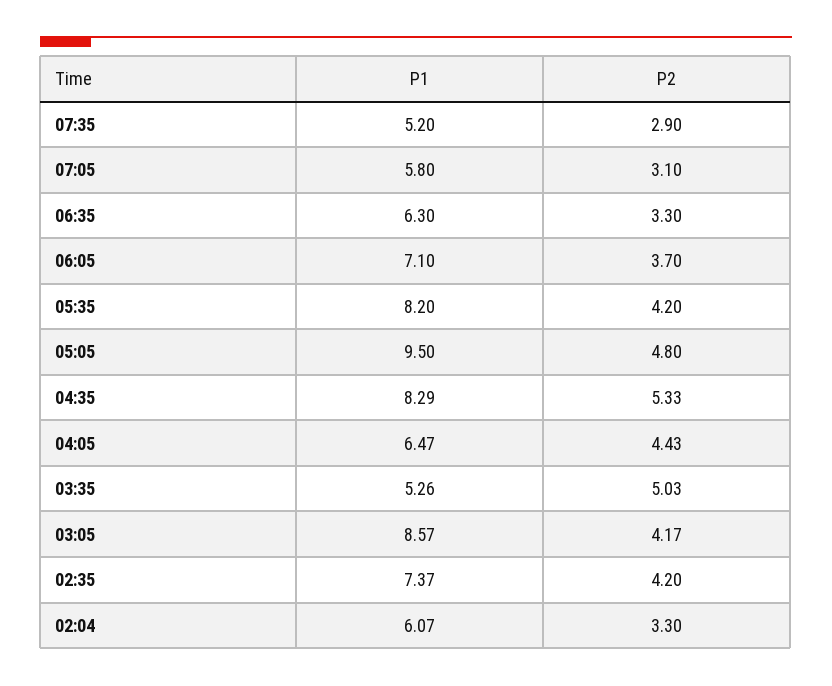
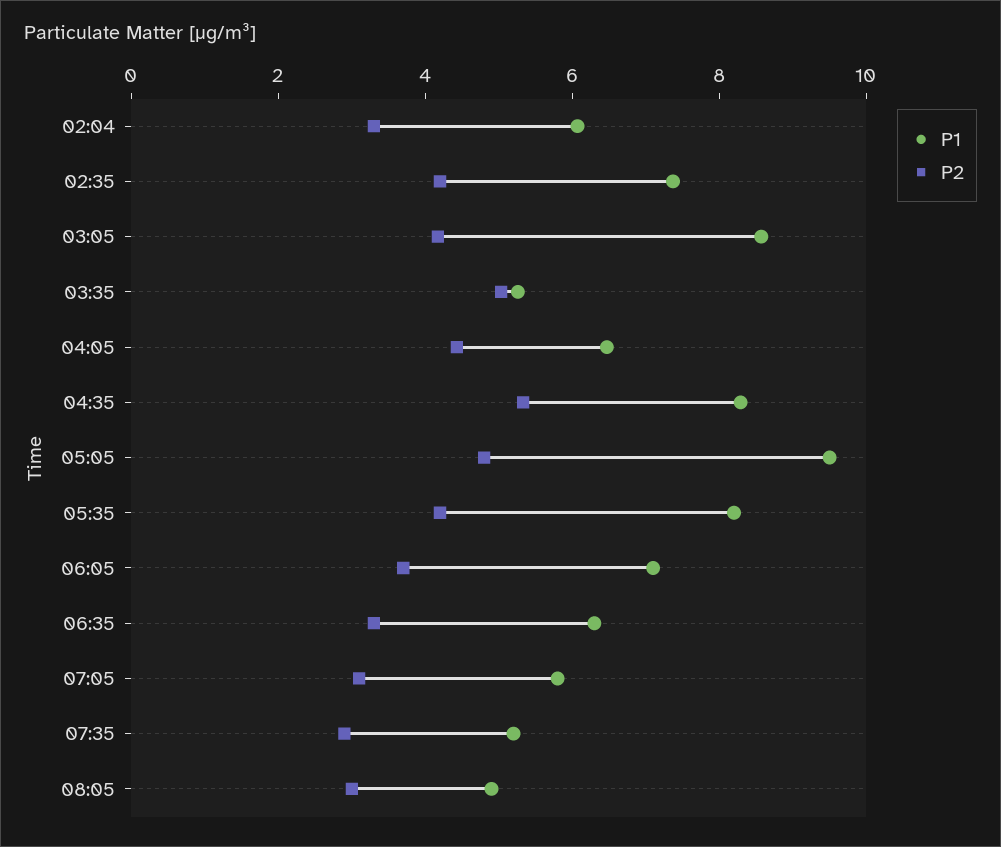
P1, 08:05: none -> 5
P2, 08:05: none -> 3

